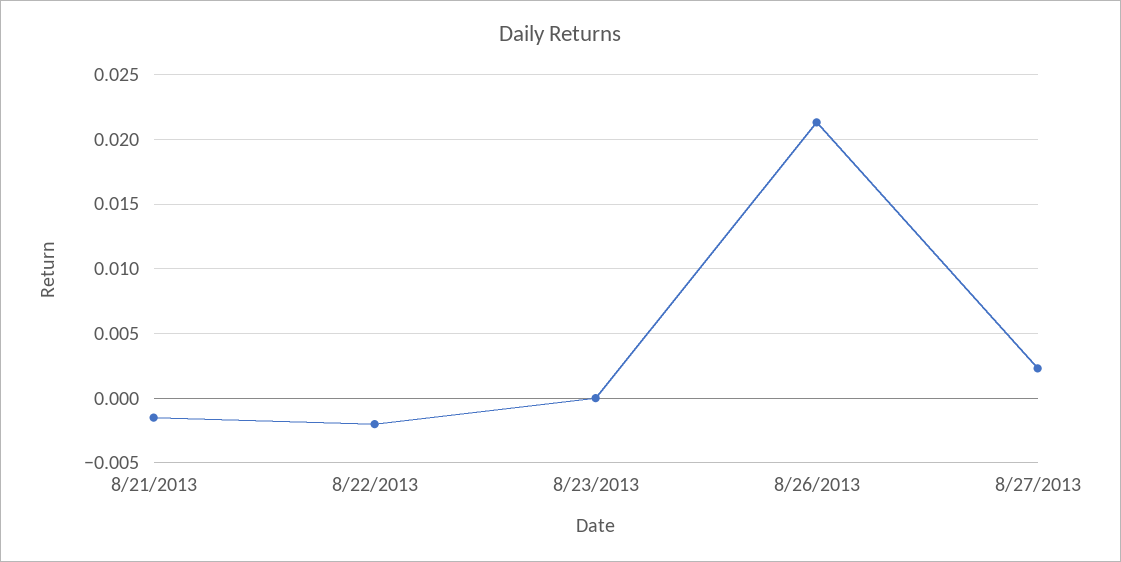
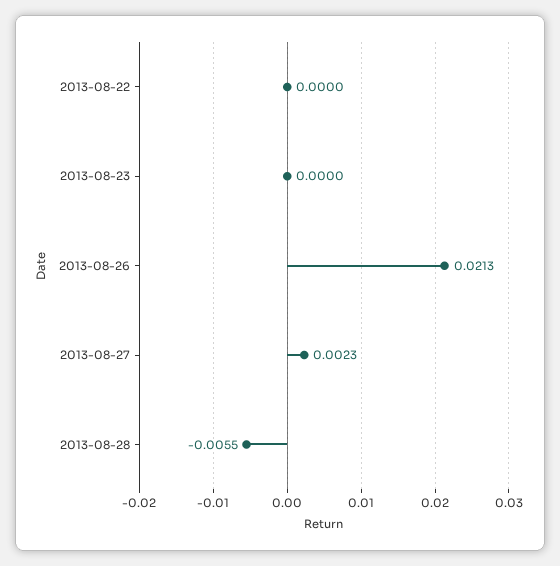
8/21/2013: -0.0015 -> none
8/22/2013: -0.002 -> 0
2013-08-28: none -> -0.0055

